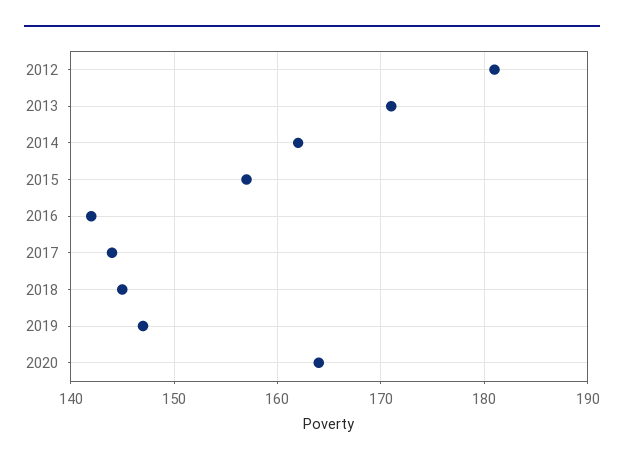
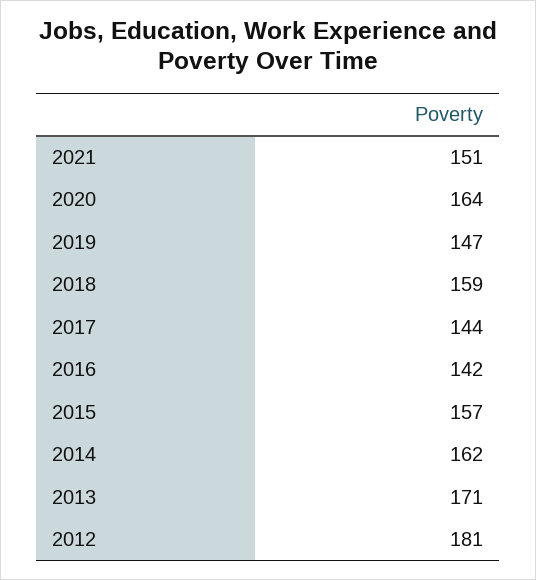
2018: 145 -> 159
2021: none -> 151

